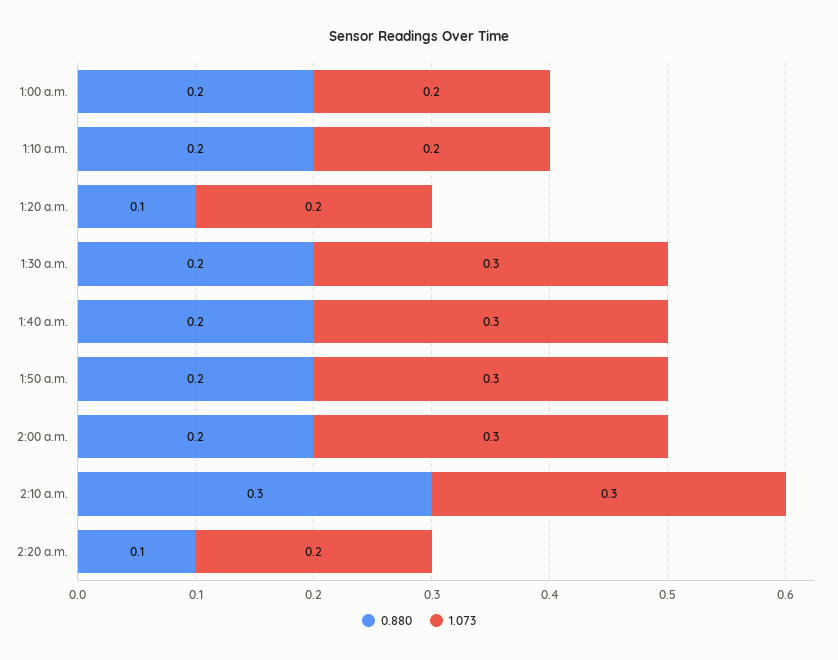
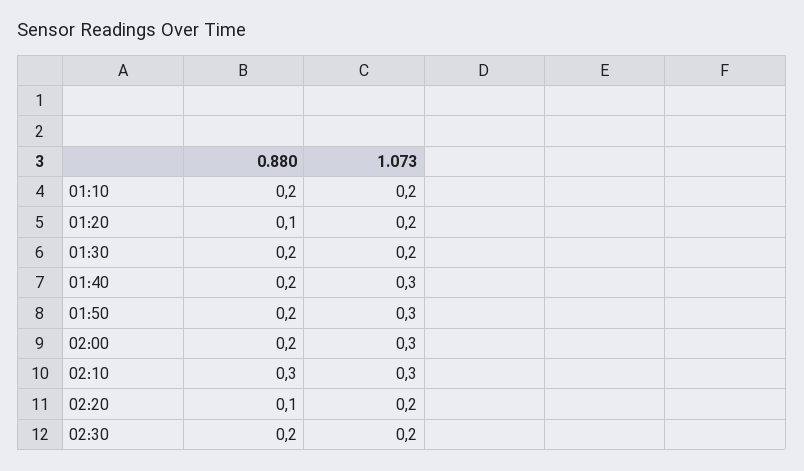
0.880, 1:00 a.m.: 0.2 -> none
1.073, 1:00 a.m.: 0.2 -> none
1.073, 1:30 a.m.: 0.3 -> 0.2
0.880, 02:30: none -> 0.2
1.073, 02:30: none -> 0.2

